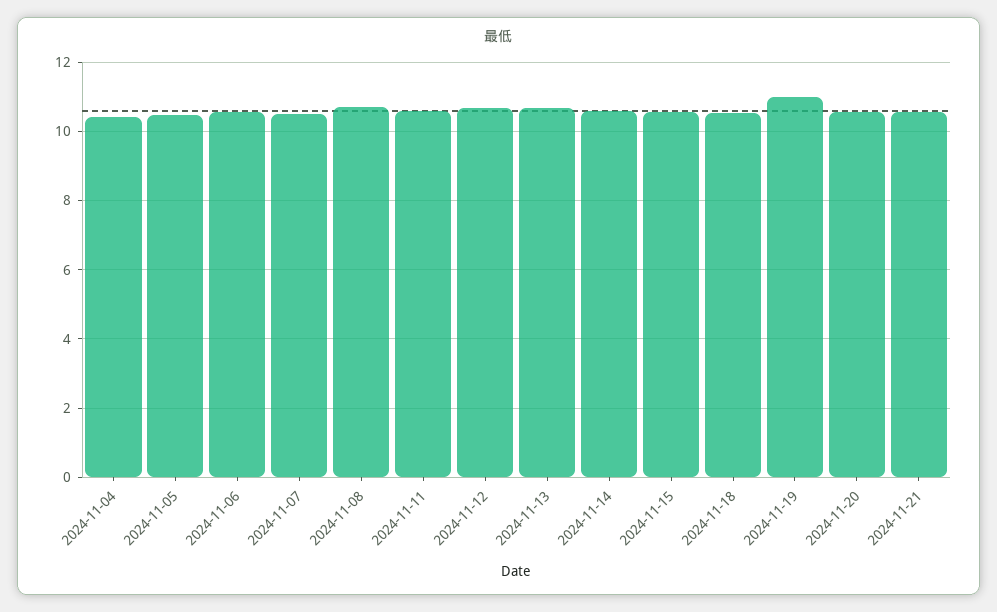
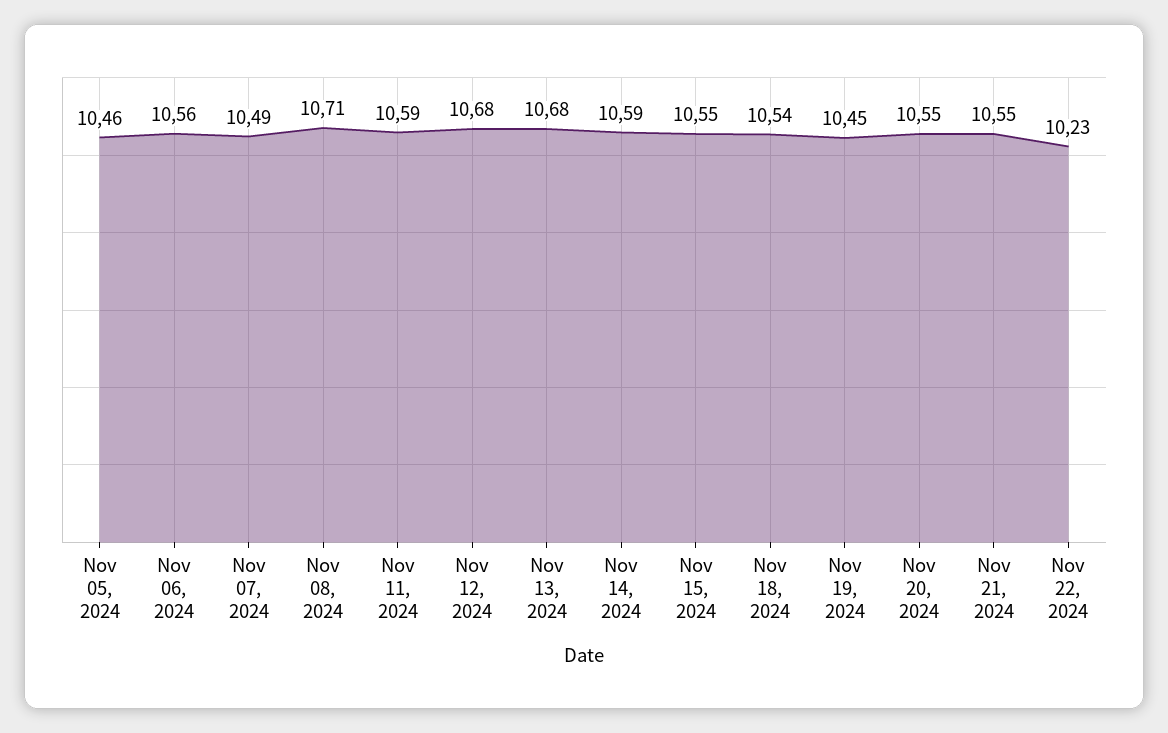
2024-11-04: 10.4 -> none
2024-11-19: 11 -> 10.45
Nov 22, 2024: none -> 10.23

